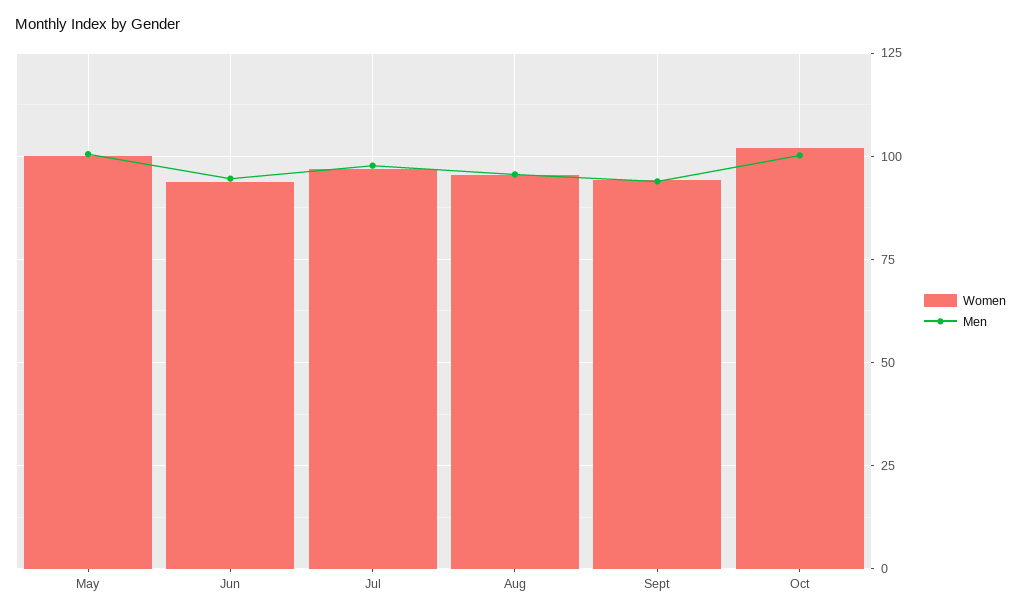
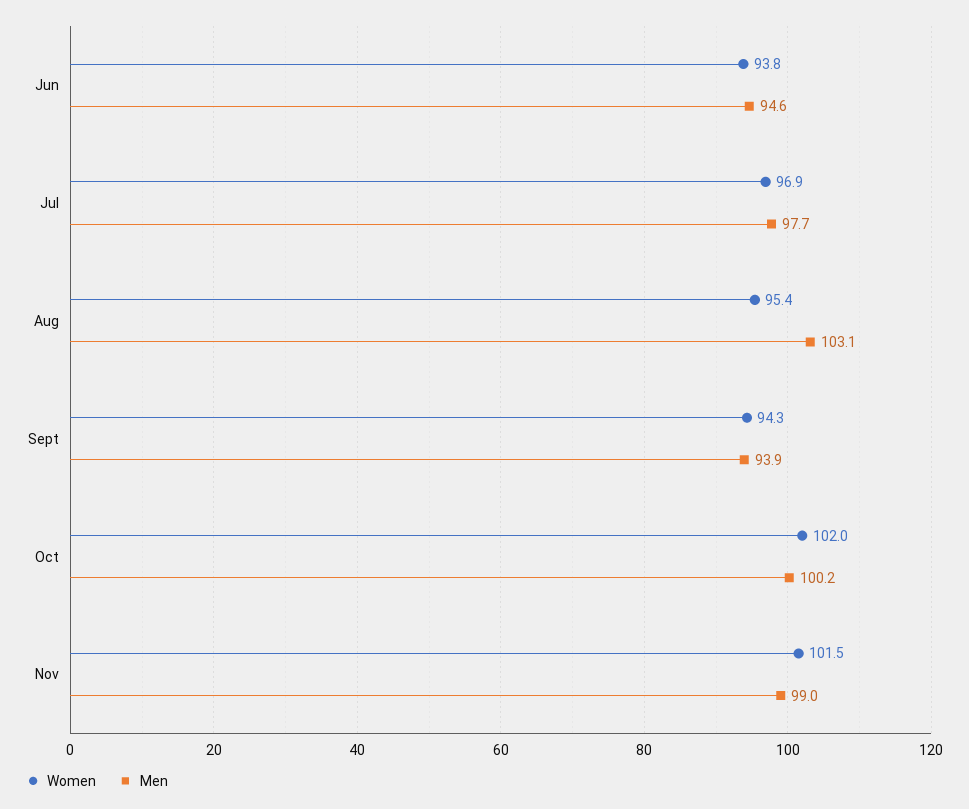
Women, May: 100 -> none
Men, May: 100 -> none
Men, Aug: 95 -> 103.1
Women, Nov: none -> 101.5
Men, Nov: none -> 99

